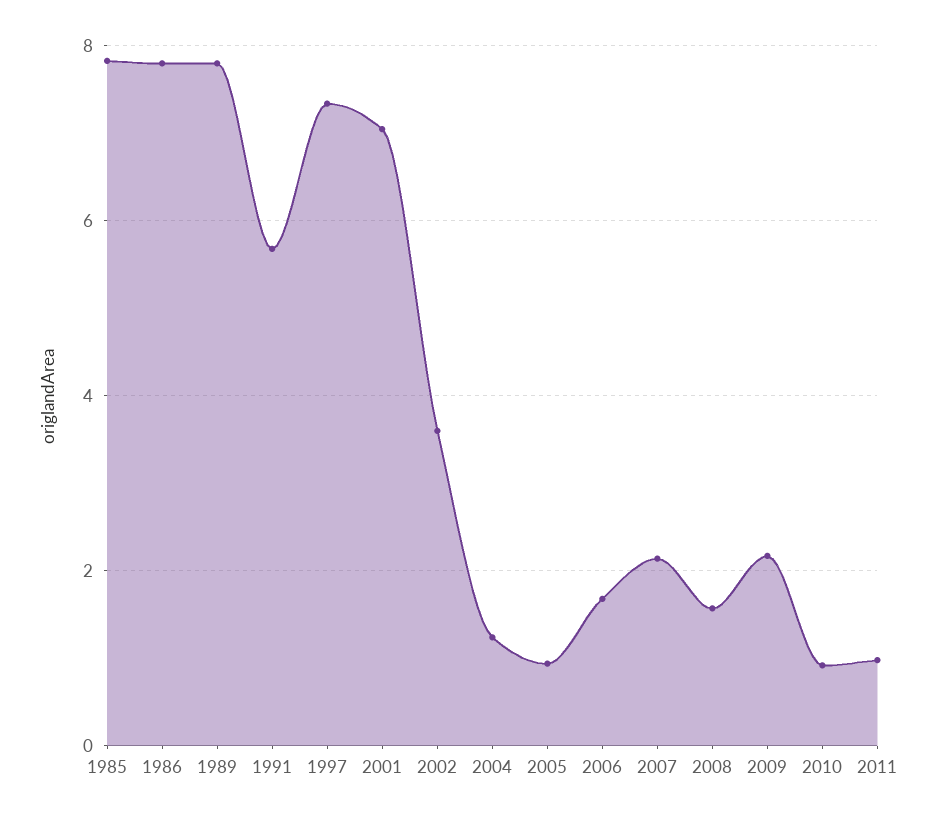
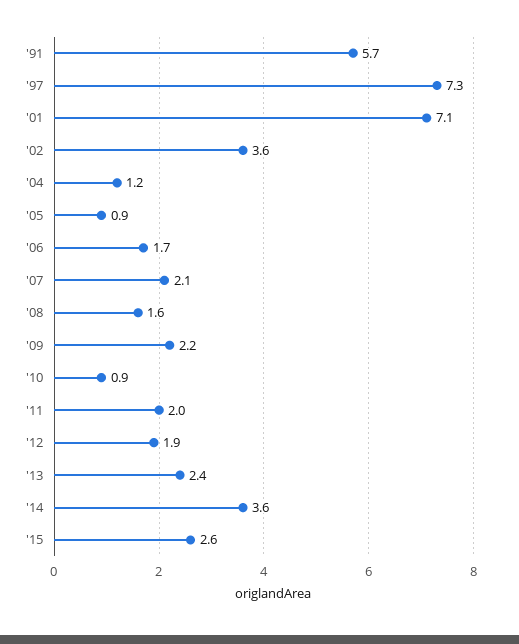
1985: 7.8 -> none
1986: 7.8 -> none
1989: 7.8 -> none
2011: 1 -> 2
'12: none -> 1.9
'13: none -> 2.4
'14: none -> 3.6
'15: none -> 2.6

